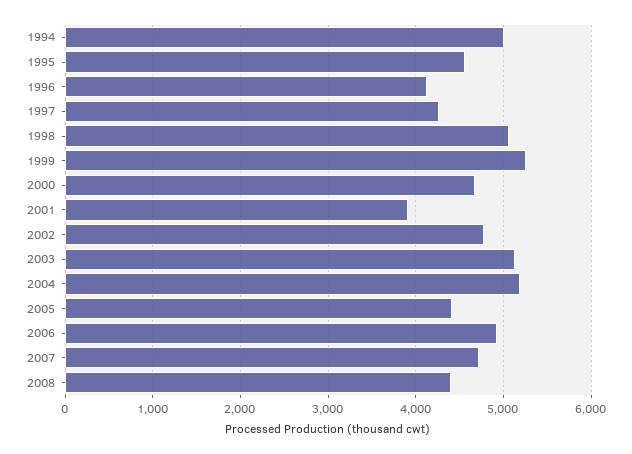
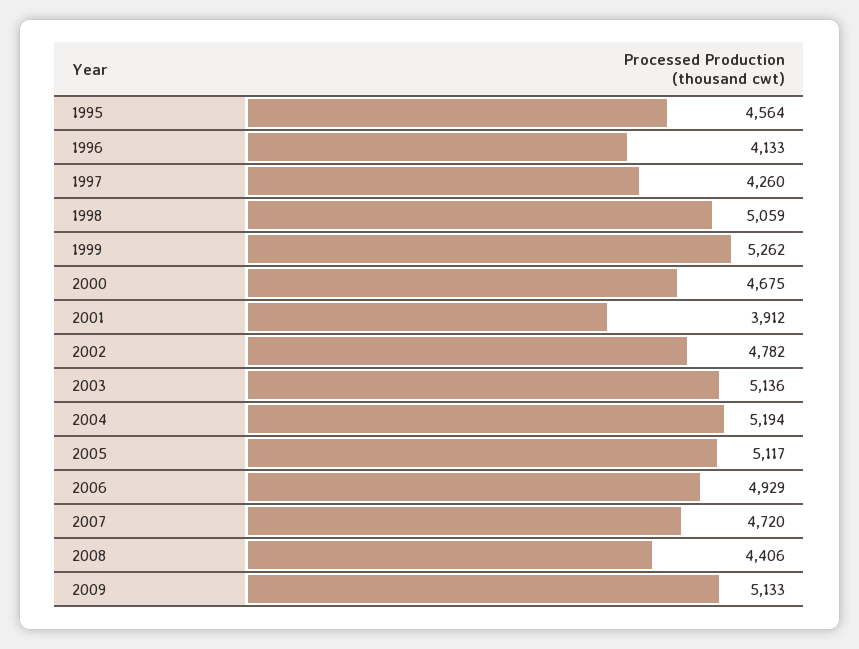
1994: 5000 -> none
2005: 4400 -> 5117
2009: none -> 5133

